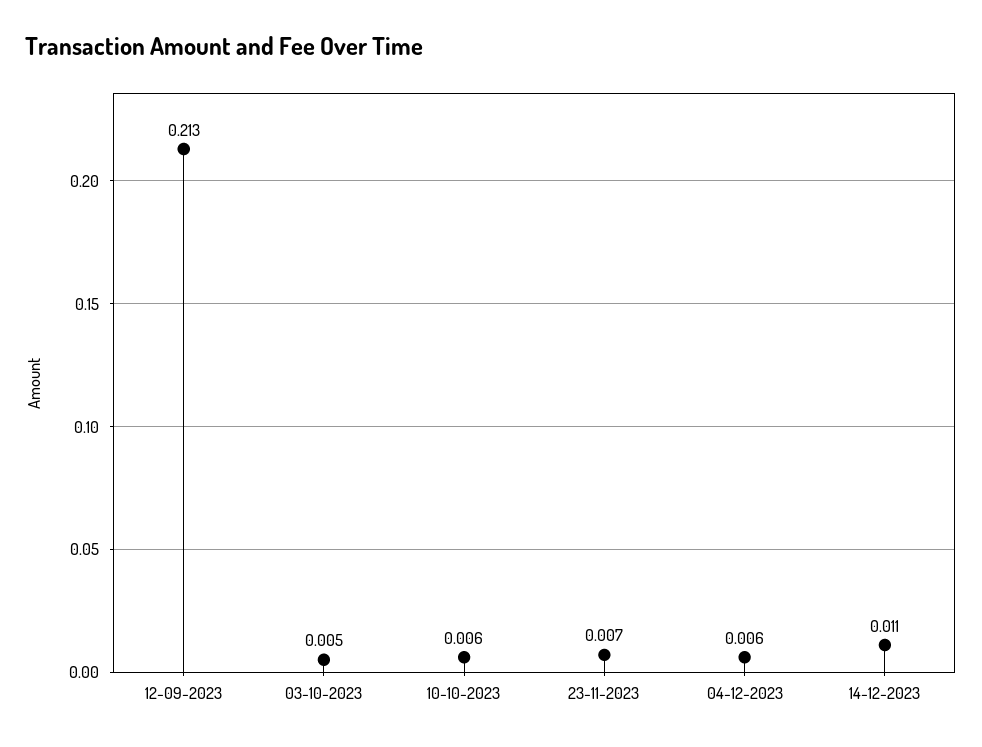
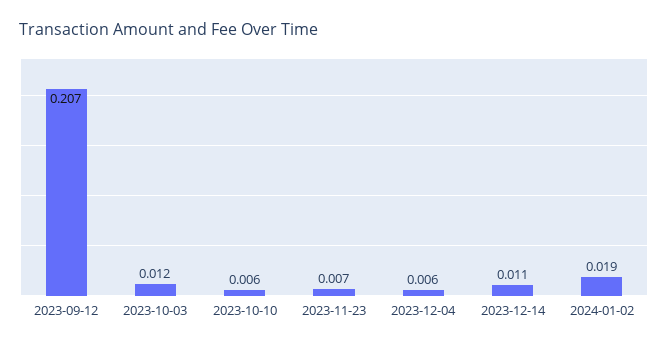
12-09-2023: 0.213 -> 0.207
03-10-2023: 0.005 -> 0.012
2024-01-02: none -> 0.019

